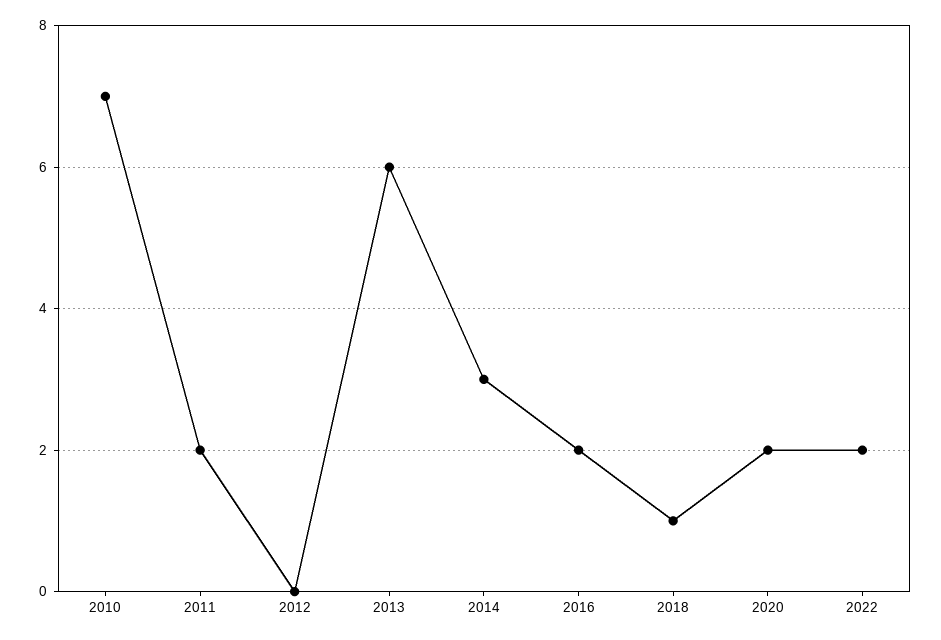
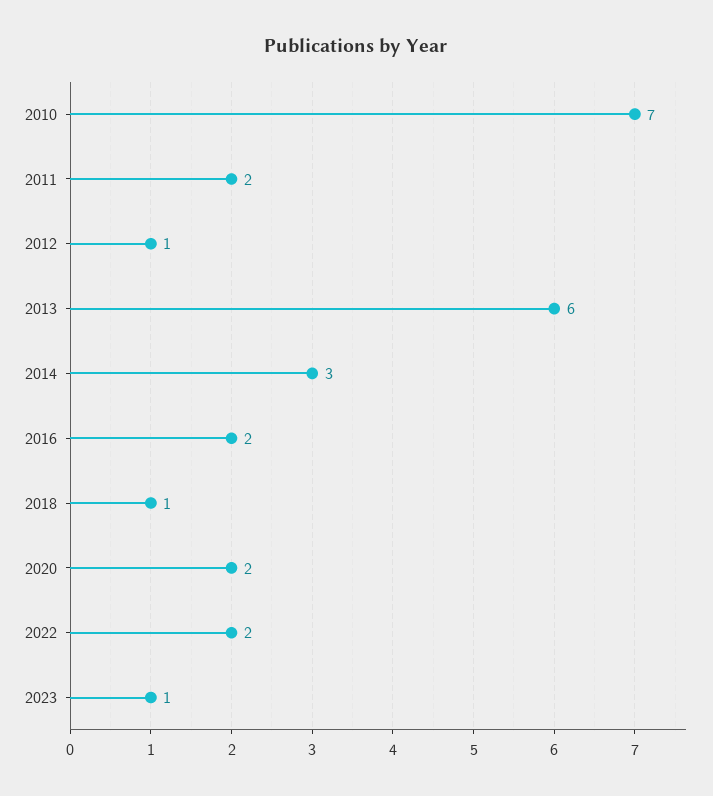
2012: 0 -> 1
2023: none -> 1

